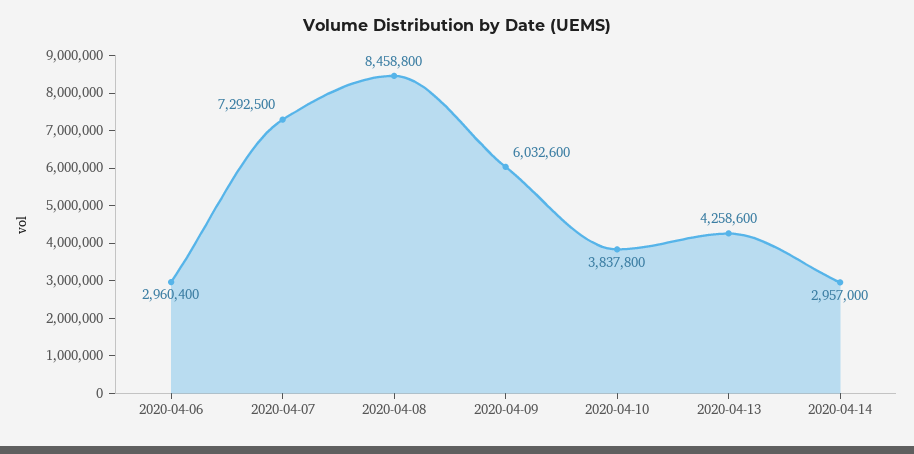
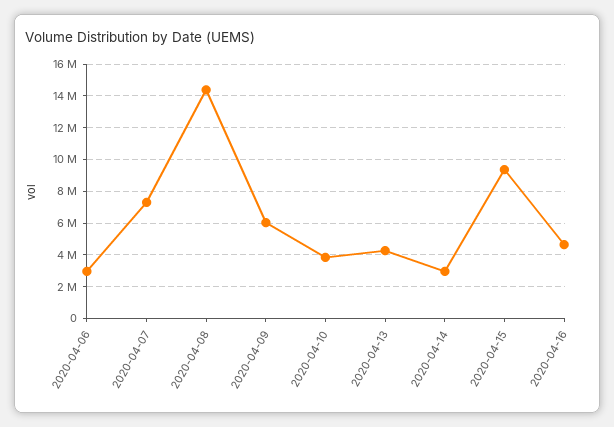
2020-04-08: 8458800 -> 14500000
2020-04-15: none -> 9500000
2020-04-16: none -> 4500000

